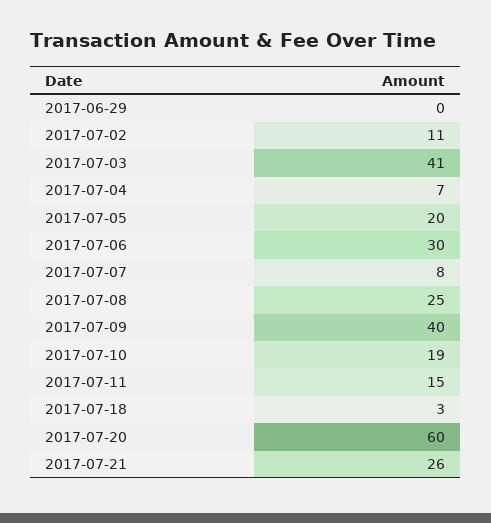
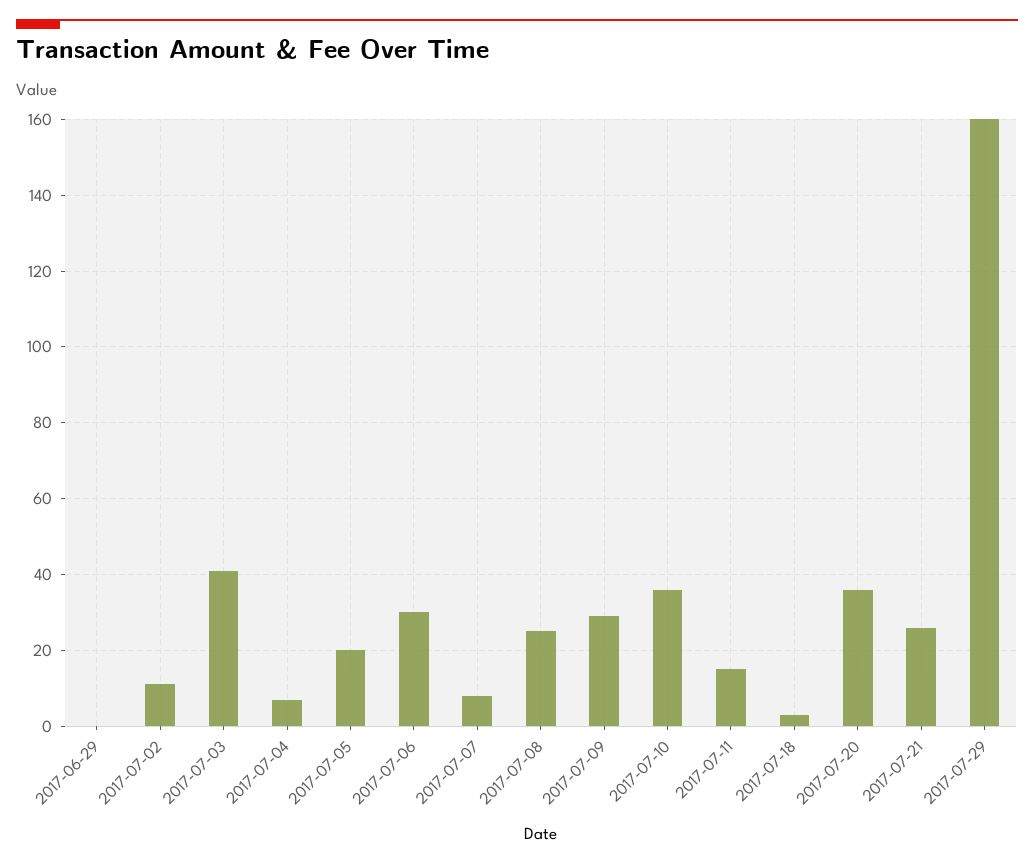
2017-07-09: 40 -> 30
2017-07-10: 19 -> 35
2017-07-20: 60 -> 35
2017-07-29: none -> 160

